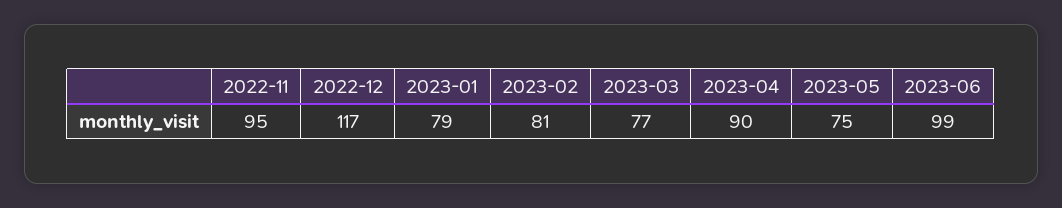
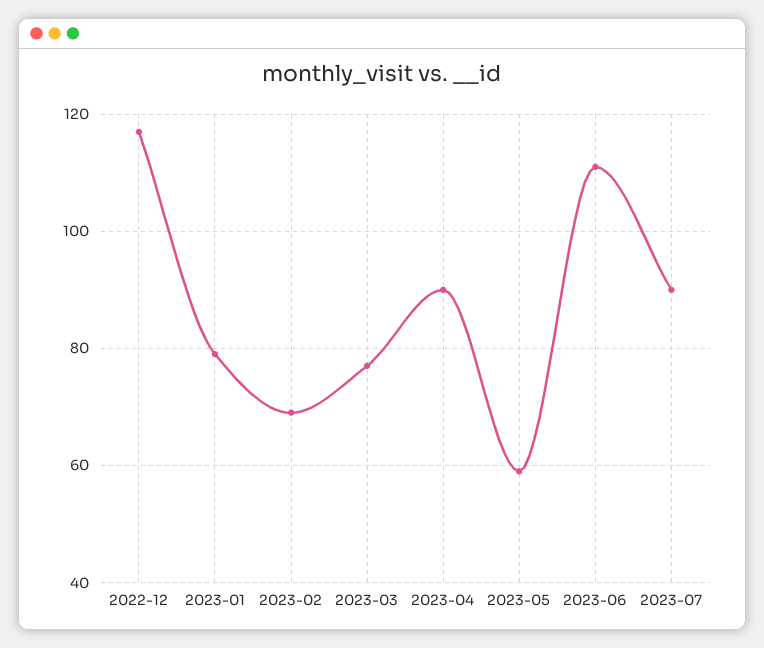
2022-11: 95 -> none
2023-02: 81 -> 70
2023-05: 75 -> 60
2023-06: 99 -> 110
2023-07: none -> 90

